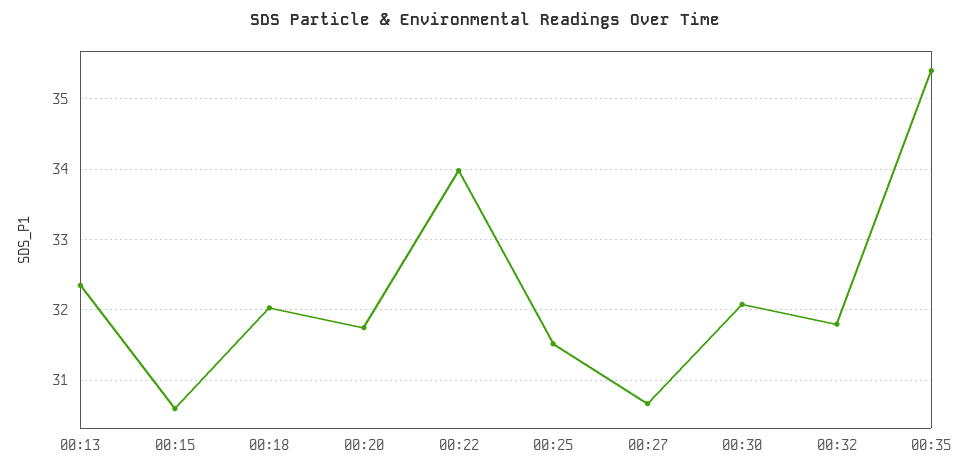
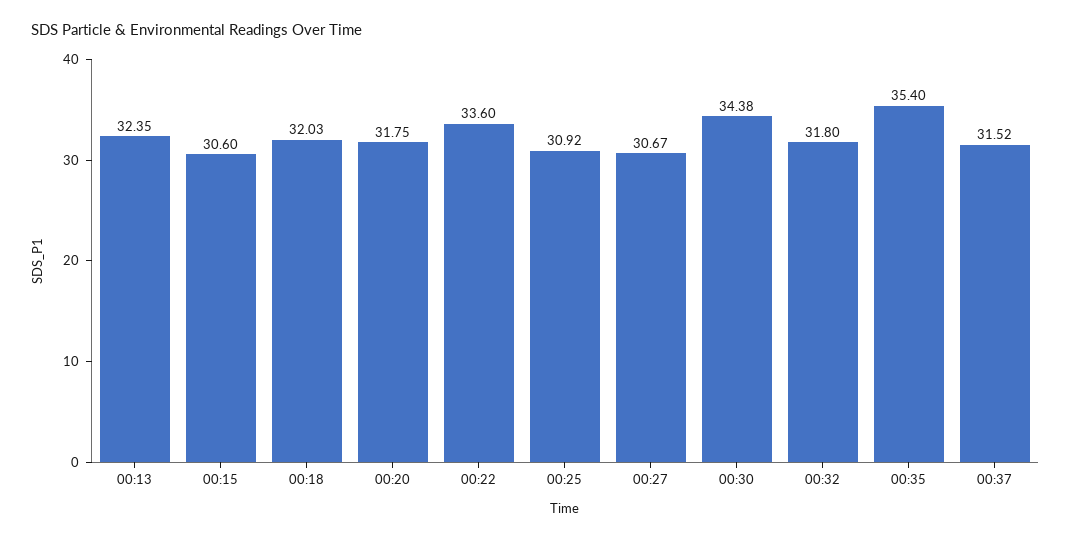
00:22: 34 -> 33.6
00:25: 31.5 -> 30.92
00:30: 32.1 -> 34.38
00:37: none -> 31.52

